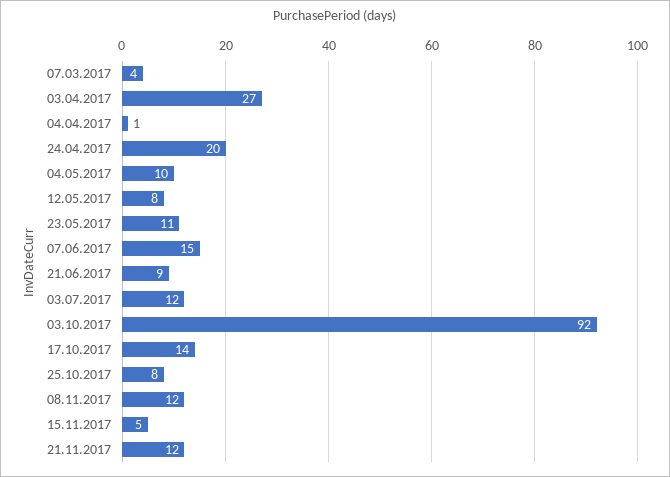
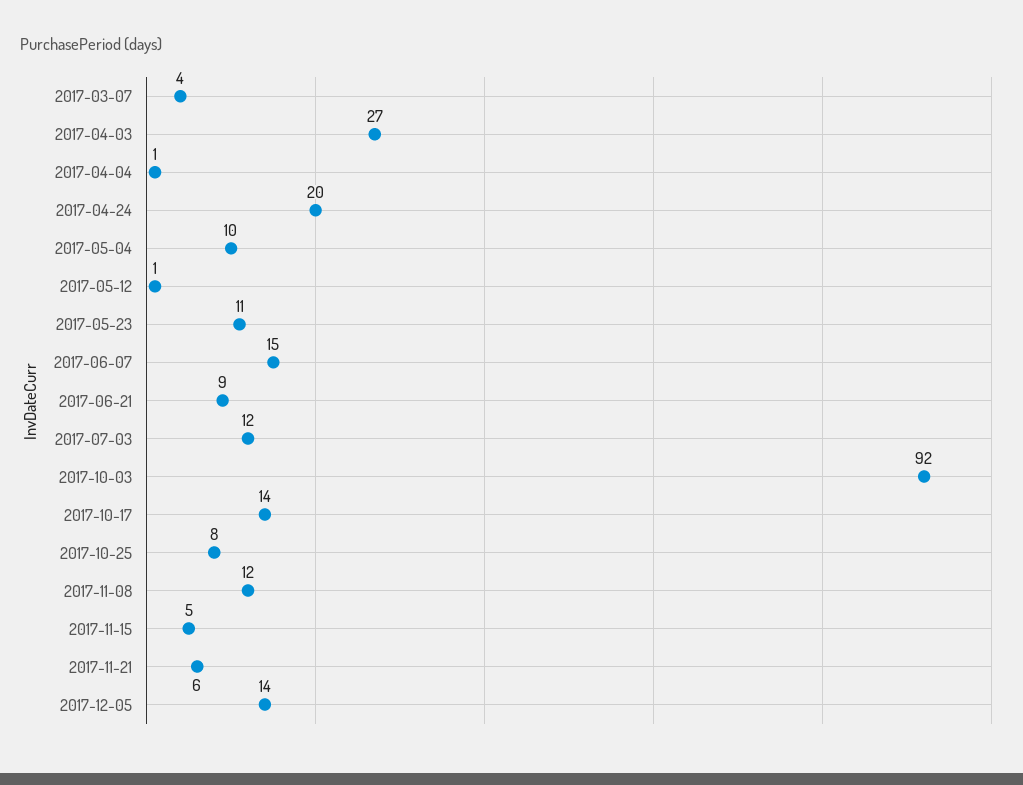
12.05.2017: 8 -> 1
21.11.2017: 12 -> 6
2017-12-05: none -> 14

